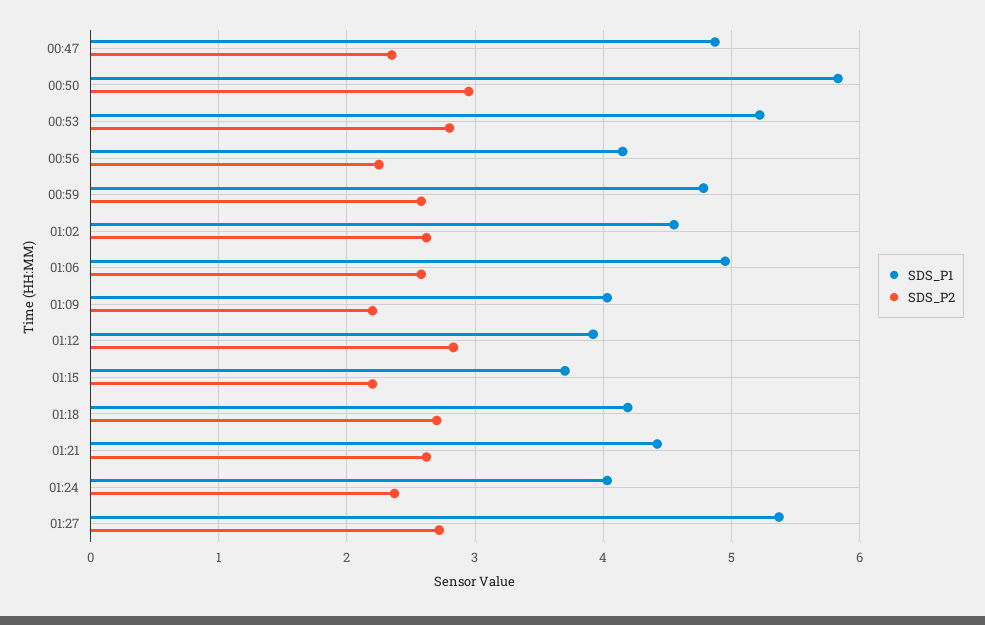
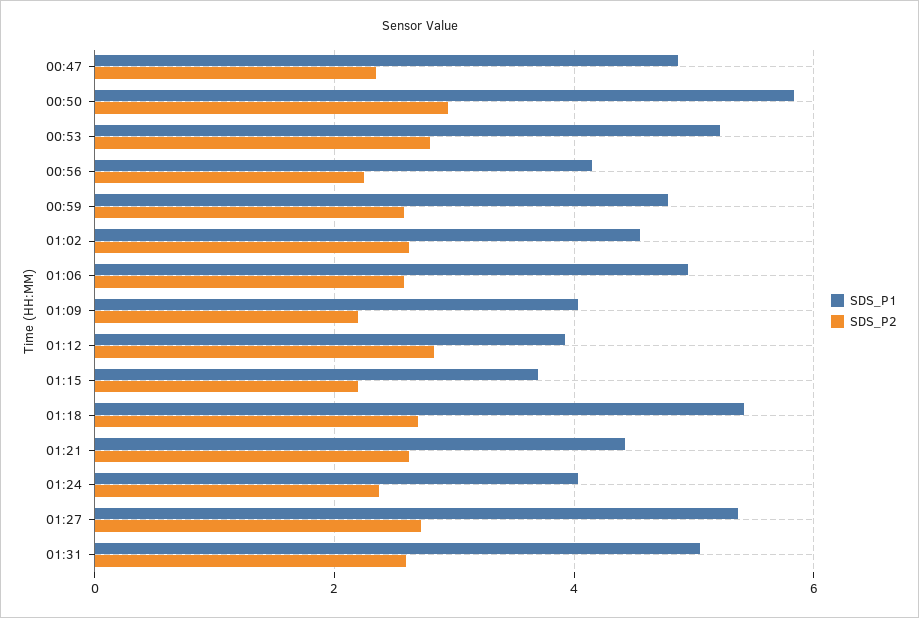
SDS_P1, 01:18: 4.2 -> 5.4
SDS_P1, 01:31: none -> 5
SDS_P2, 01:31: none -> 2.6

